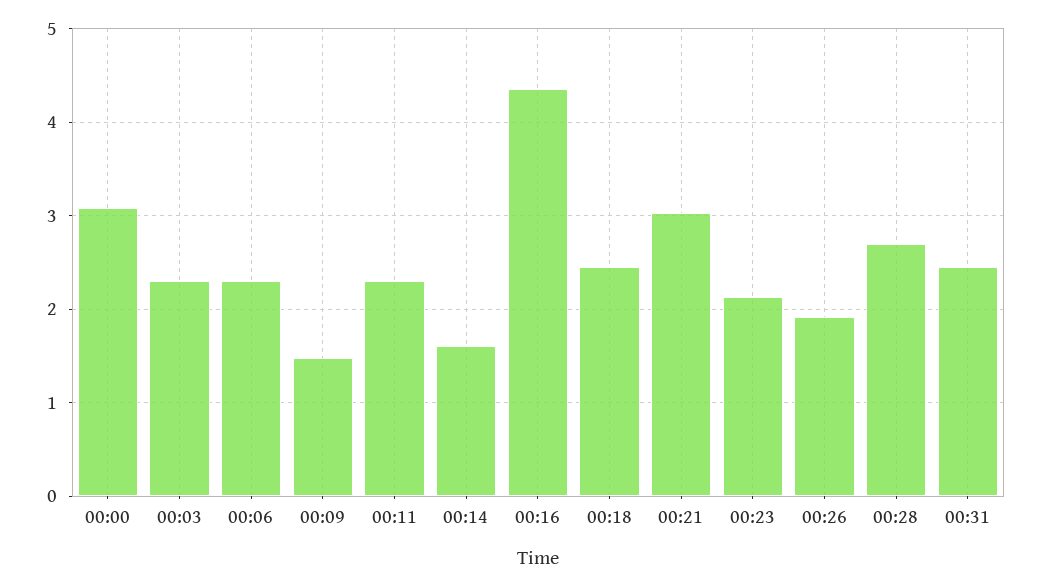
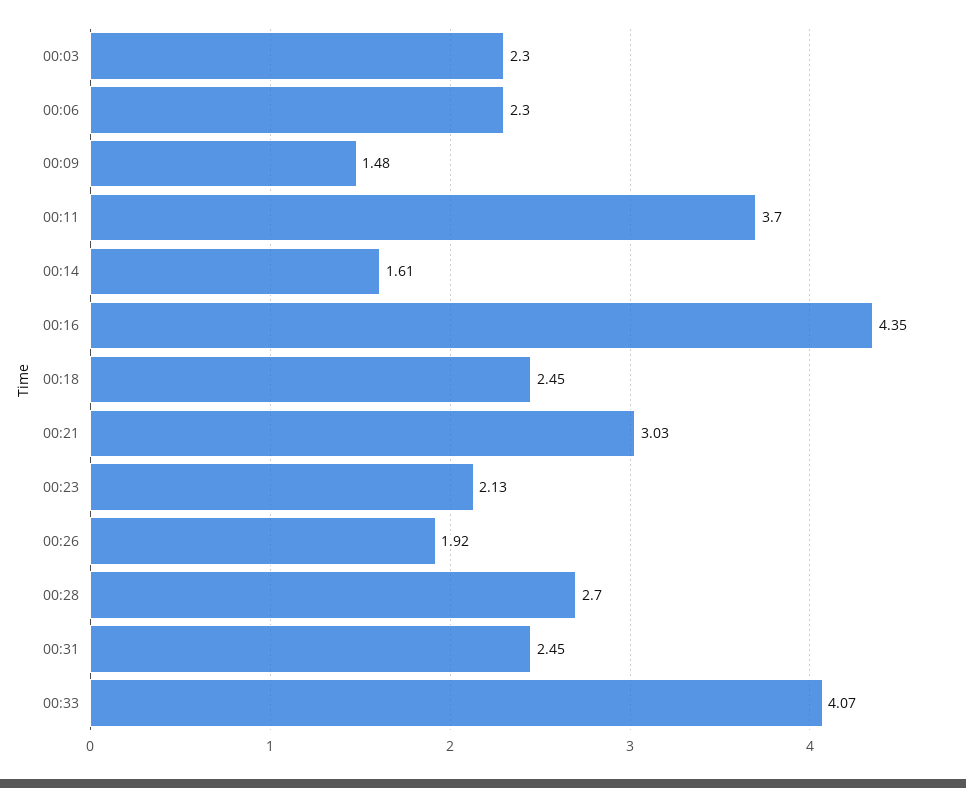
00:00: 3.1 -> none
00:11: 2.3 -> 3.7
00:33: none -> 4.07

